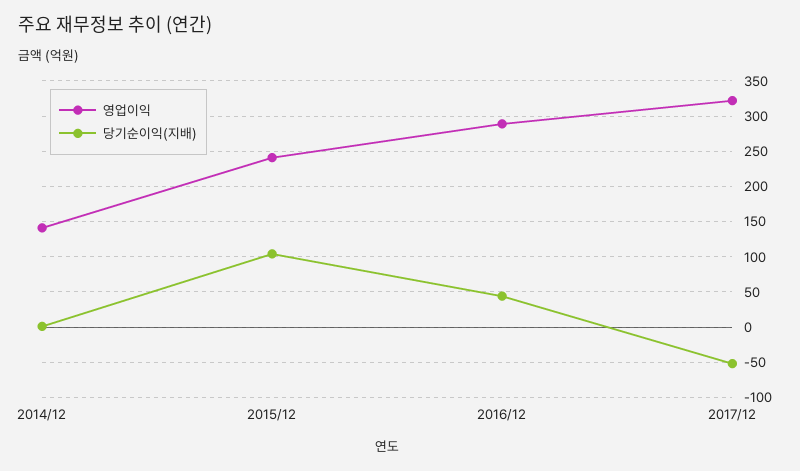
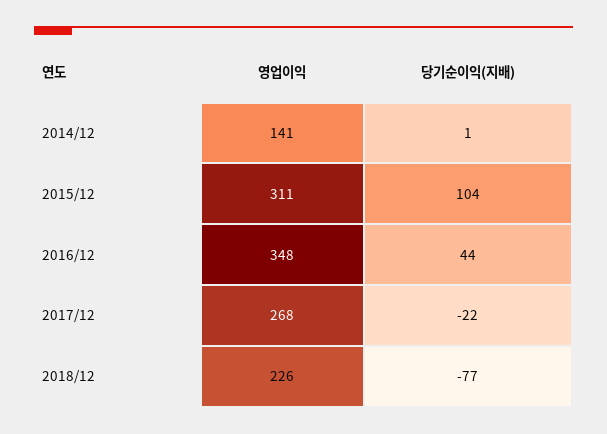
영업이익, 2015/12: 240 -> 311
영업이익, 2016/12: 290 -> 348
영업이익, 2017/12: 320 -> 268
당기순이익(지배), 2017/12: -50 -> -22
영업이익, 2018/12: none -> 226
당기순이익(지배), 2018/12: none -> -77

